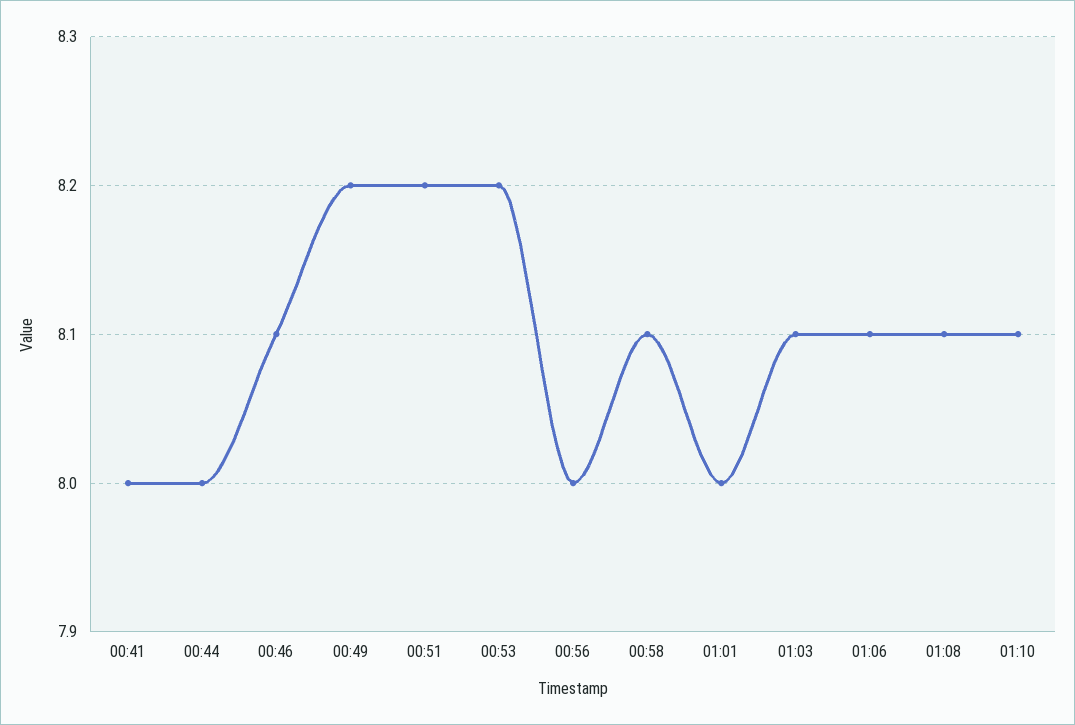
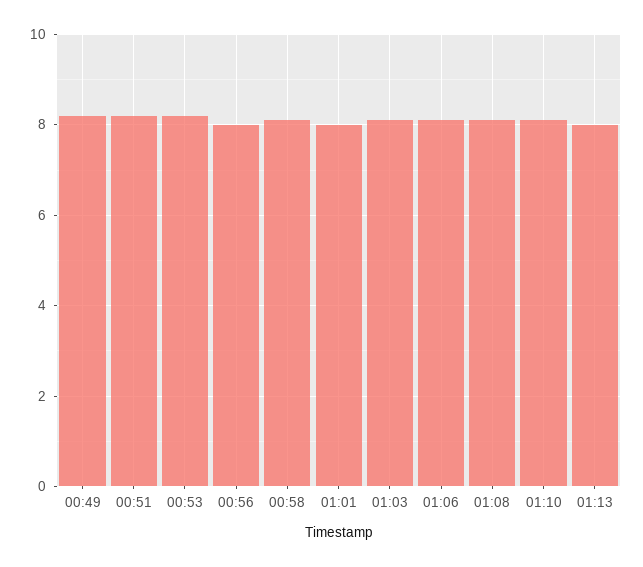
00:41: 8 -> none
00:44: 8 -> none
00:46: 8.1 -> none
01:13: none -> 8

